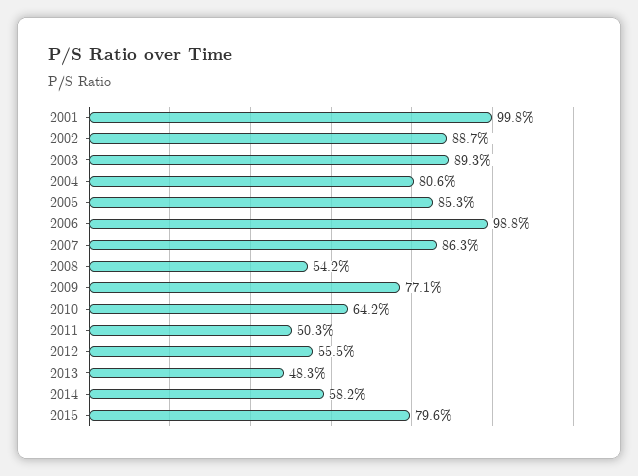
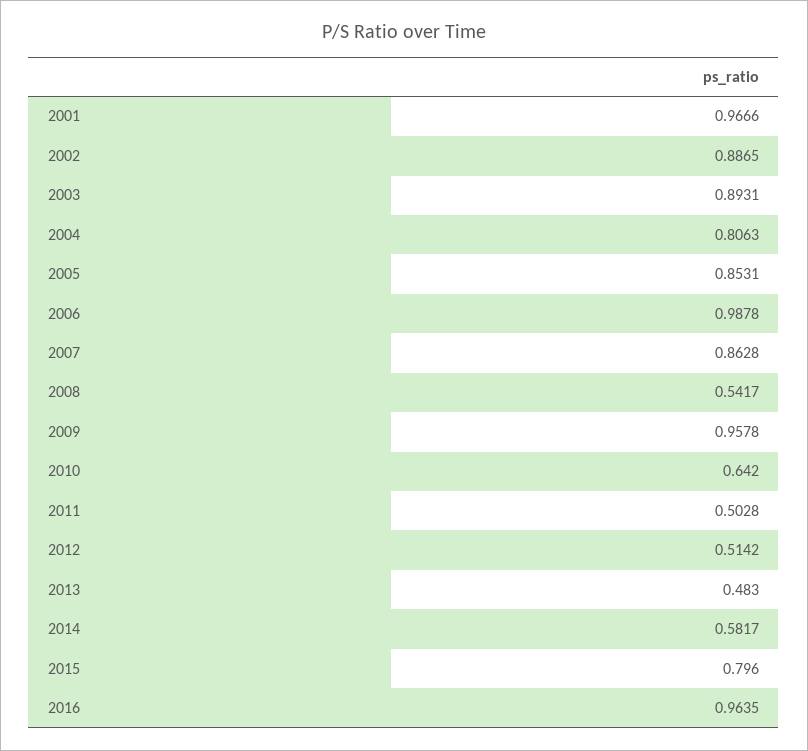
2001: 0.998 -> 0.9666
2009: 0.771 -> 0.9578
2012: 0.555 -> 0.5142
2016: none -> 0.9635

